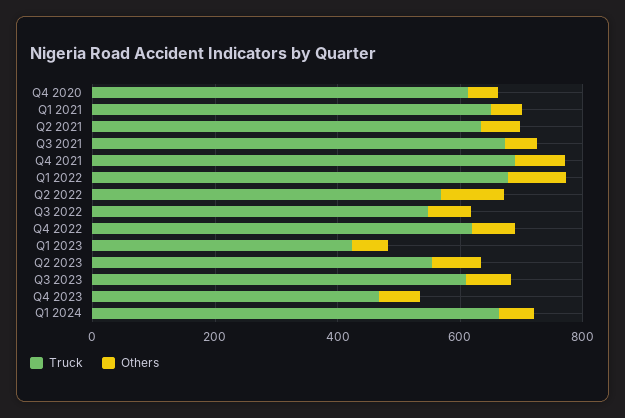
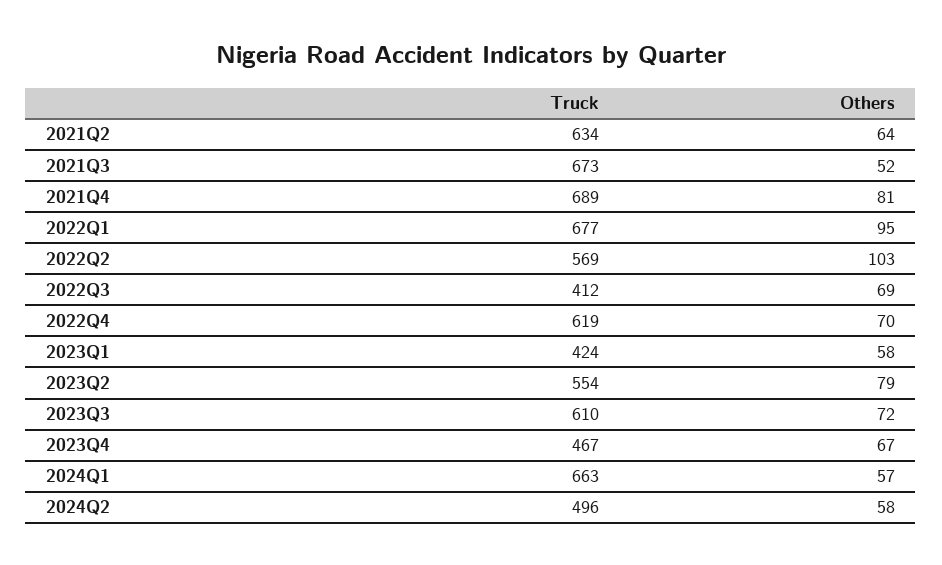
Truck, Q4 2020: 600 -> none
Others, Q4 2020: 50 -> none
Truck, Q1 2021: 650 -> none
Others, Q1 2021: 50 -> none
Truck, Q3 2022: 550 -> 412
Truck, 2024Q2: none -> 496
Others, 2024Q2: none -> 58

